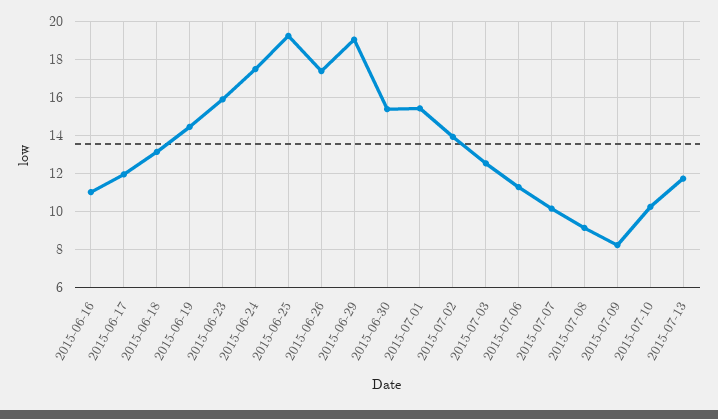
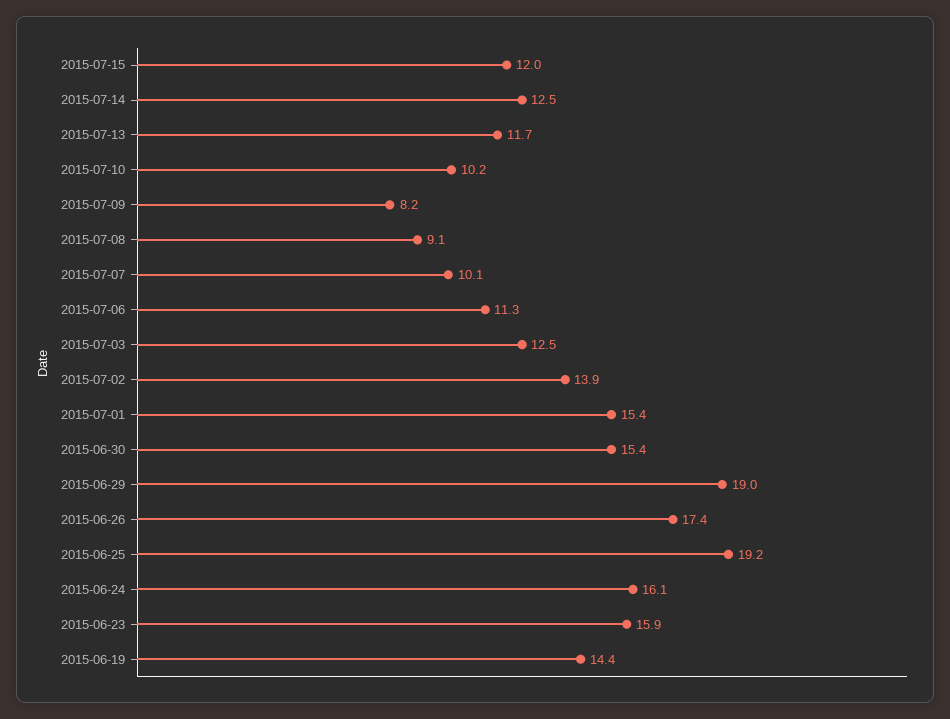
2015-06-16: 11 -> none
2015-06-17: 12 -> none
2015-06-18: 13 -> none
2015-06-24: 17.5 -> 16.1
2015-07-15: none -> 12
2015-07-14: none -> 12.5

